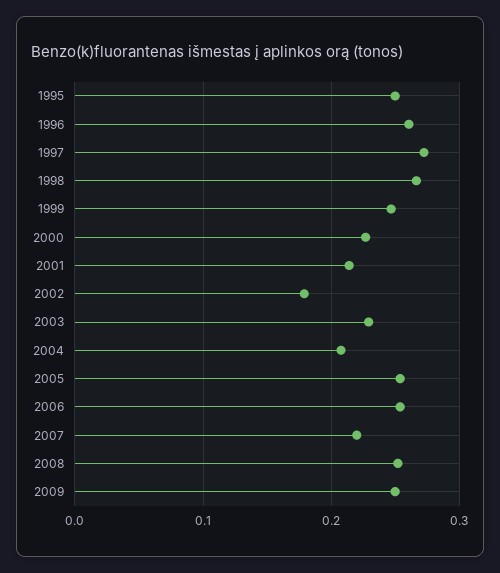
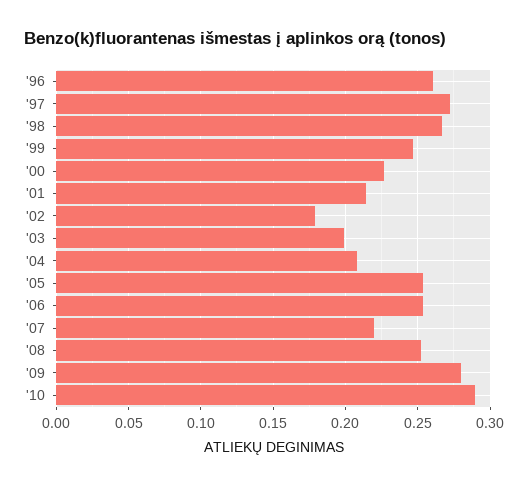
1995: 0.25 -> none
2003: 0.23 -> 0.2
2009: 0.25 -> 0.28
'10: none -> 0.29

